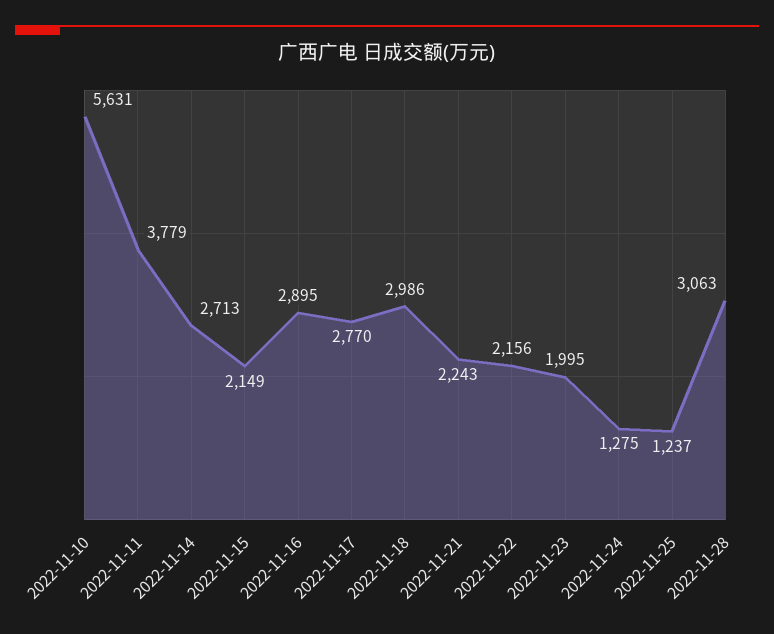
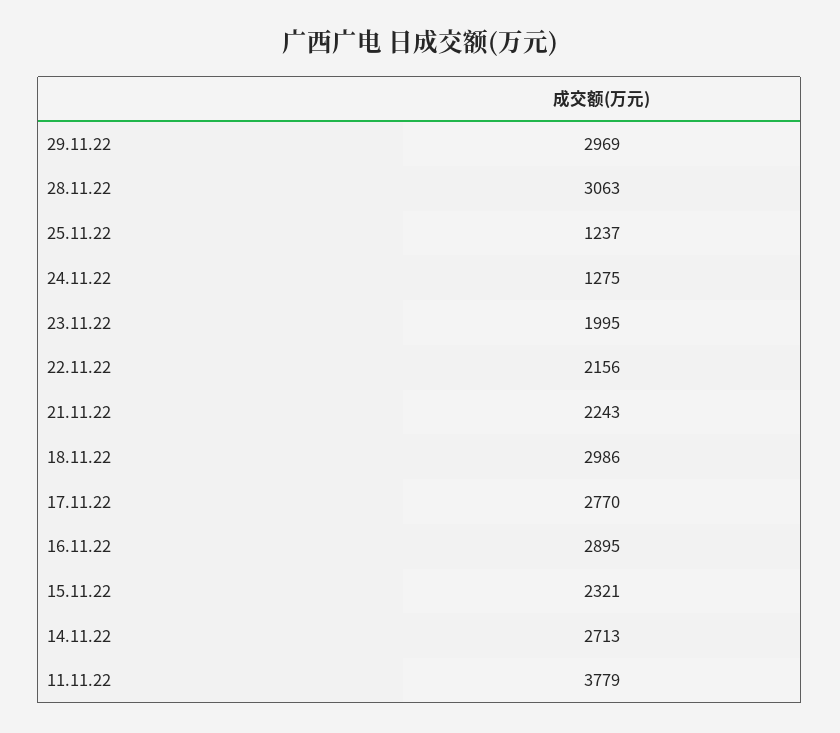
2022-11-10: 5631 -> none
2022-11-15: 2149 -> 2321
29.11.22: none -> 2969

